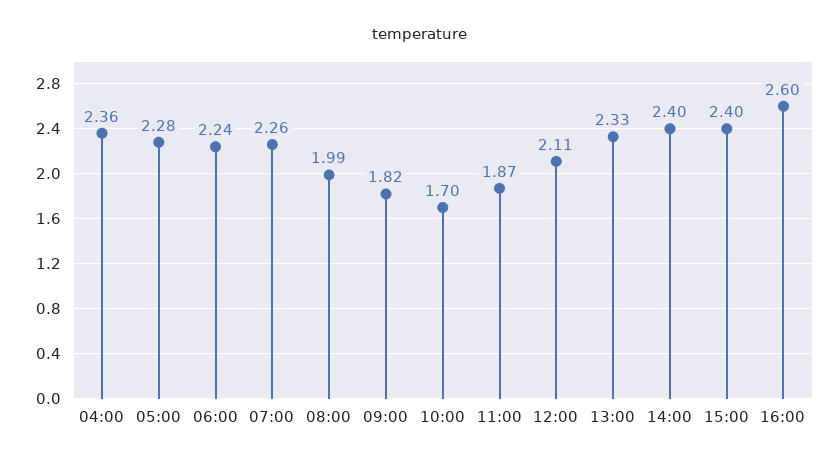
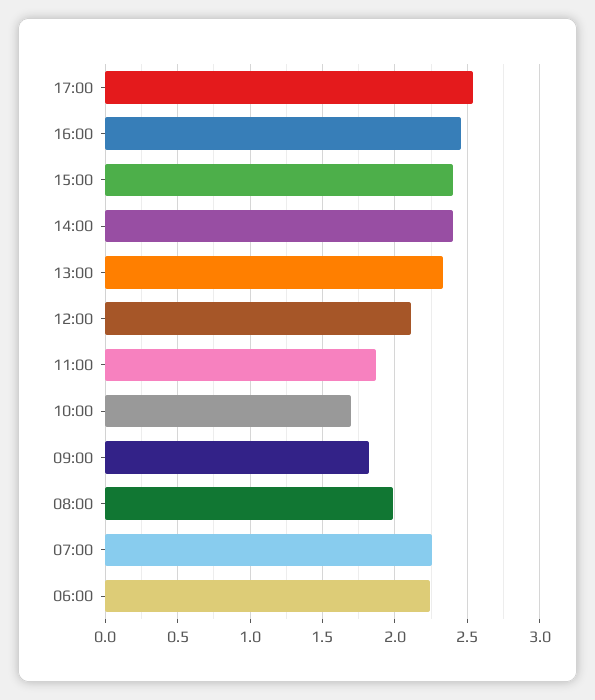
04:00: 2.36 -> none
05:00: 2.28 -> none
16:00: 2.6 -> 2.45
17:00: none -> 2.55

